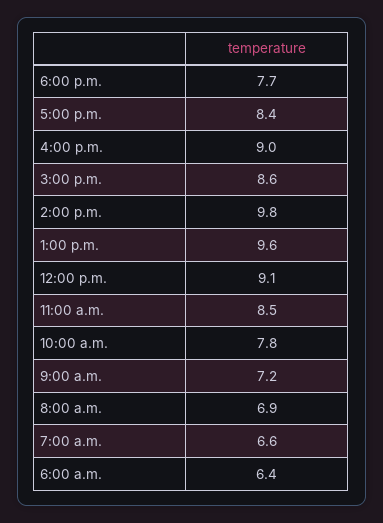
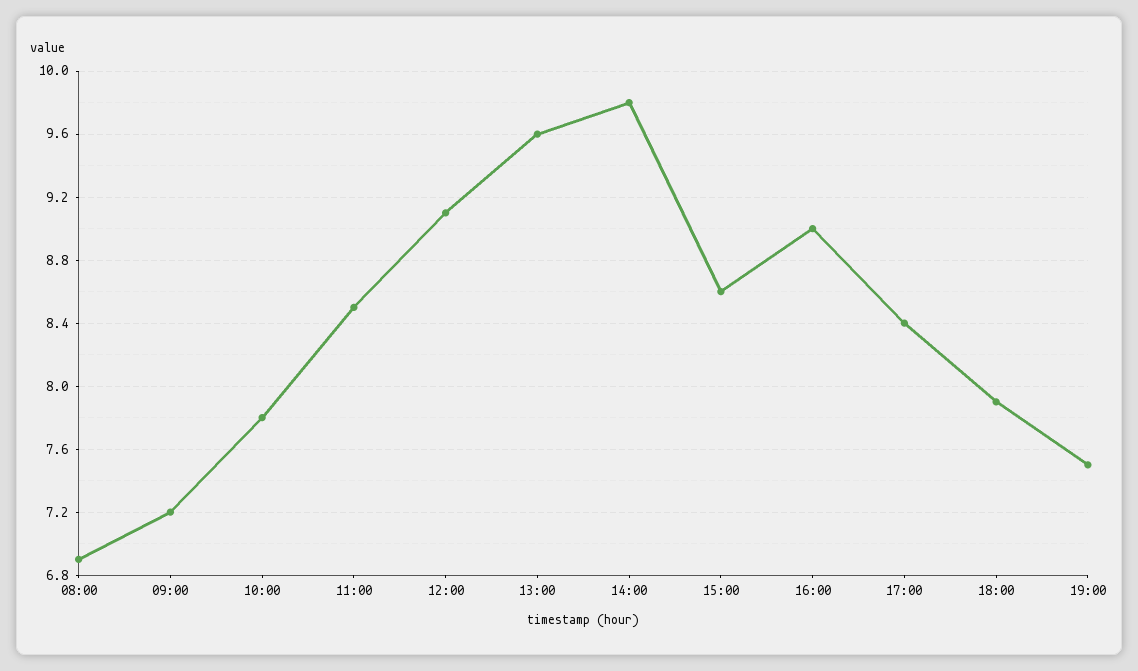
6:00 p.m.: 7.7 -> 7.9
7:00 a.m.: 6.6 -> none
6:00 a.m.: 6.4 -> none
19:00: none -> 7.5

